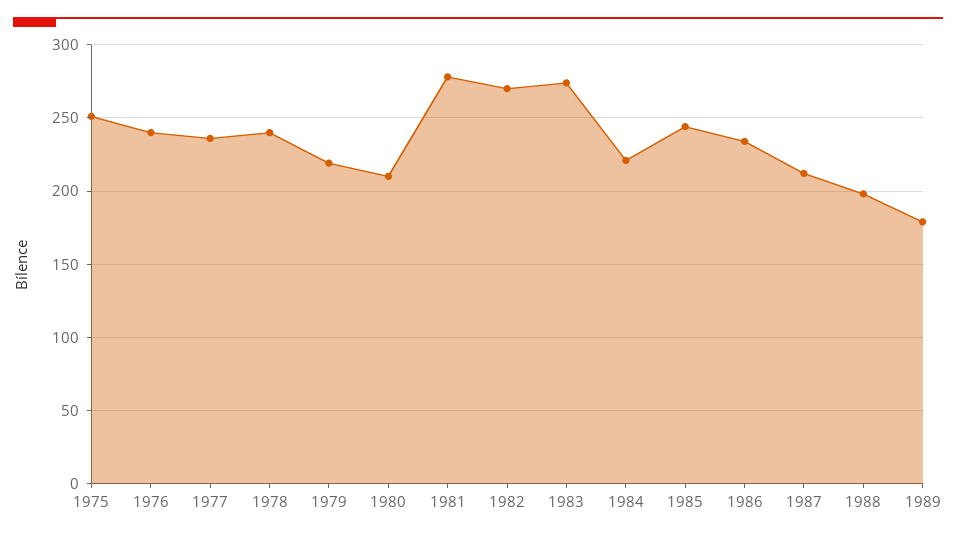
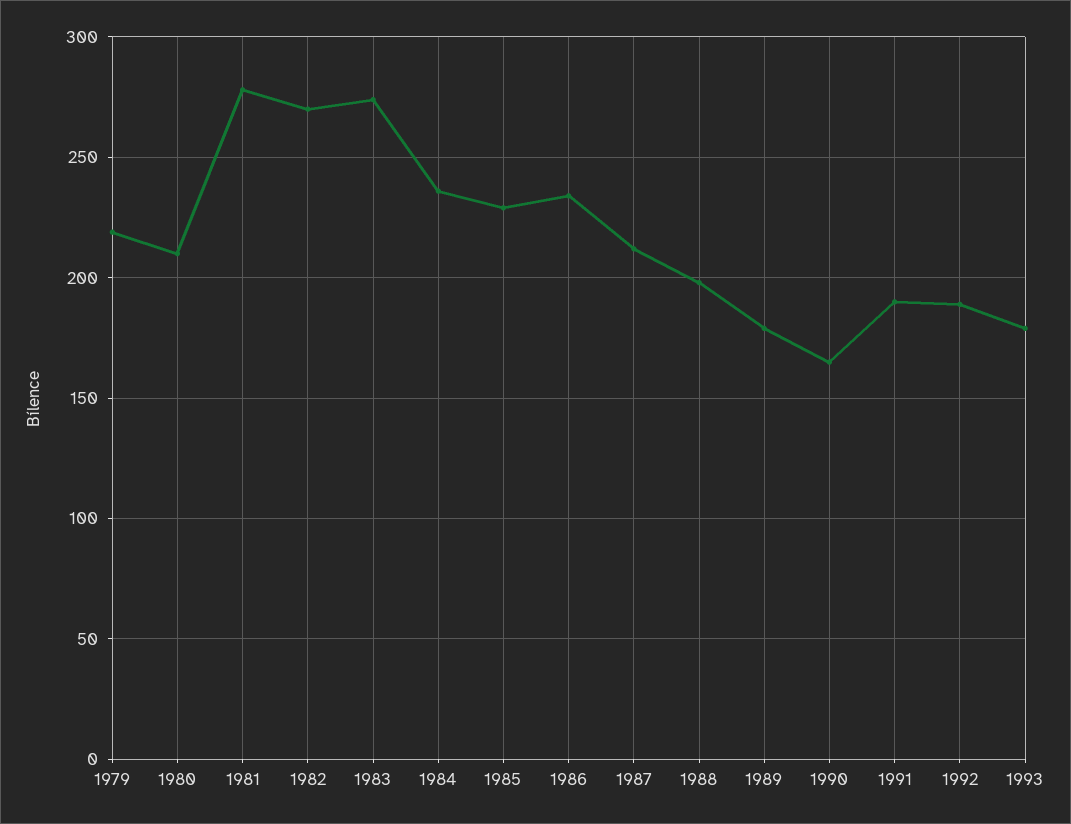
1975: 250 -> none
1976: 240 -> none
1977: 235 -> none
1978: 240 -> none
1984: 220 -> 235
1985: 245 -> 230
1990: none -> 165
1991: none -> 190
1992: none -> 190
1993: none -> 180

